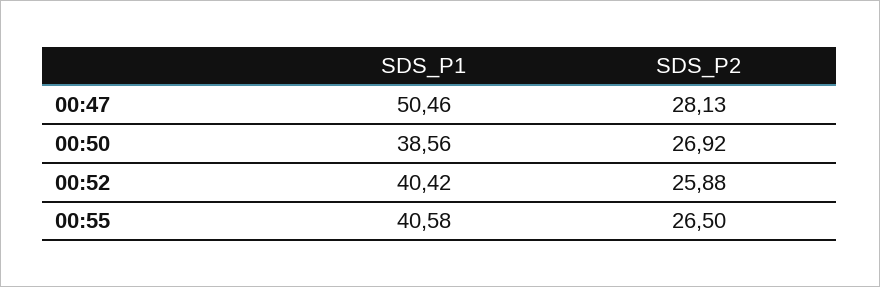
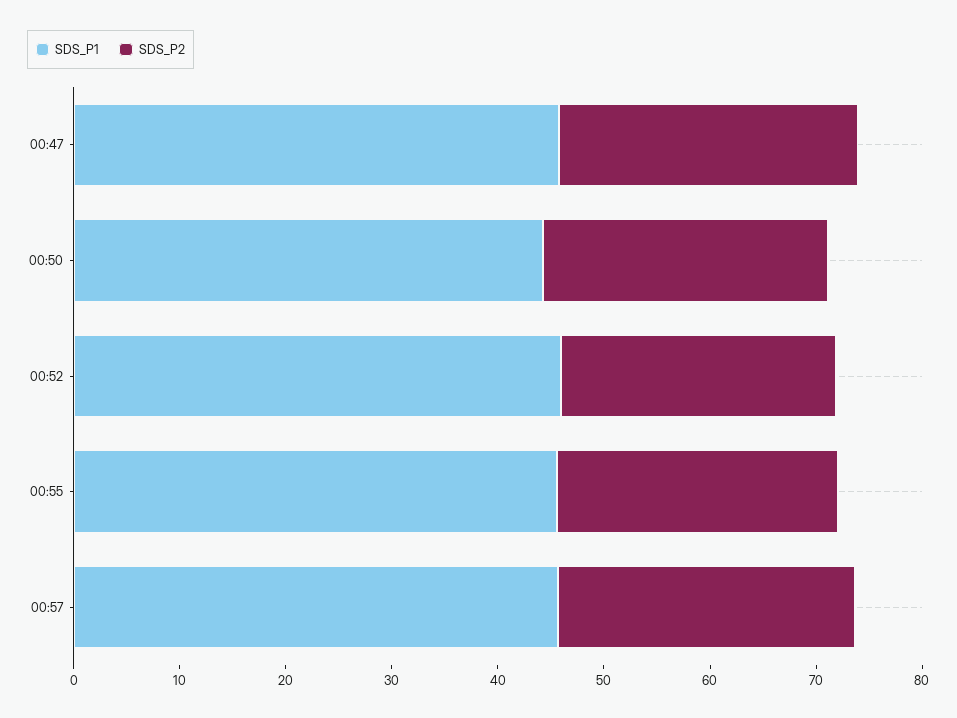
SDS_P1, 00:47: 50.46 -> 46
SDS_P1, 00:50: 38.56 -> 44
SDS_P1, 00:52: 40.42 -> 46
SDS_P1, 00:55: 40.58 -> 46
SDS_P1, 00:57: none -> 46
SDS_P2, 00:57: none -> 28

